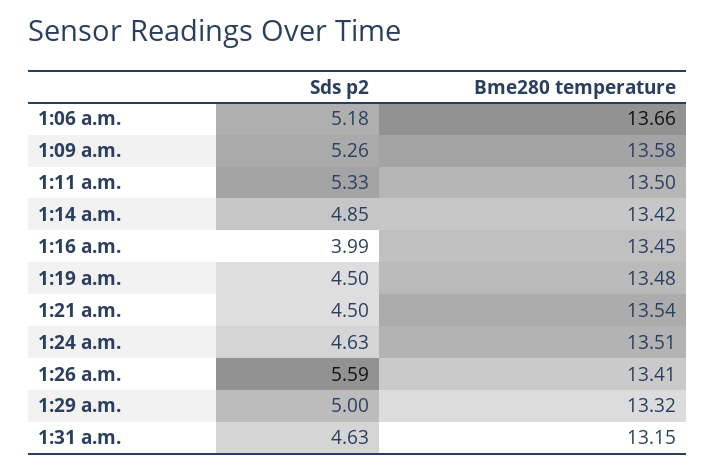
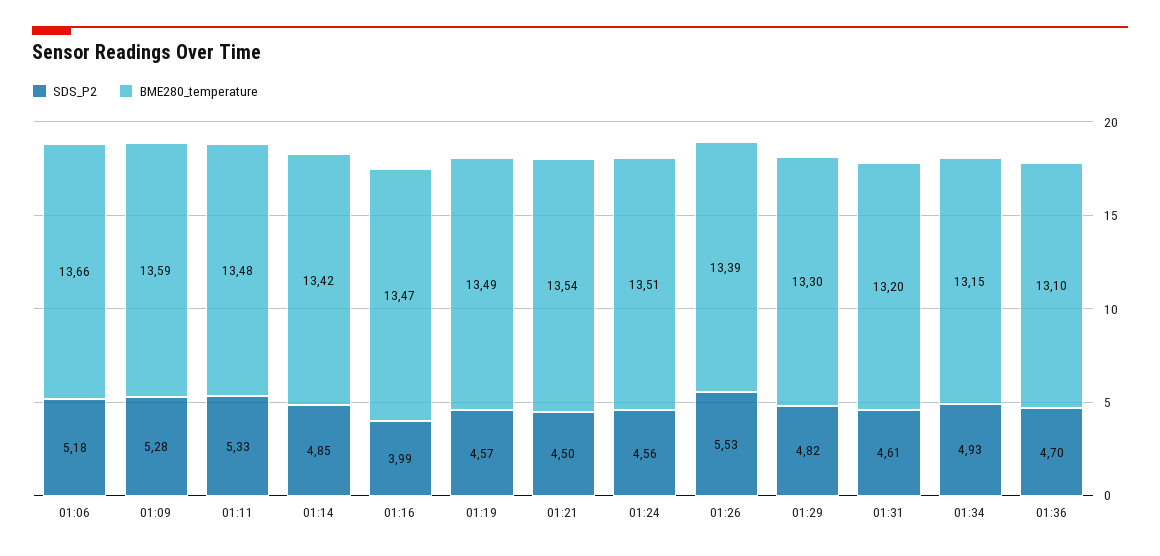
Sds p2, 1:09 a.m.: 5.26 -> 5.28
Bme280 temperature, 1:09 a.m.: 13.58 -> 13.59
Bme280 temperature, 1:11 a.m.: 13.5 -> 13.48
Bme280 temperature, 1:16 a.m.: 13.45 -> 13.47
Sds p2, 1:19 a.m.: 4.5 -> 4.57
Bme280 temperature, 1:19 a.m.: 13.48 -> 13.49
Sds p2, 1:24 a.m.: 4.63 -> 4.56
Sds p2, 1:26 a.m.: 5.59 -> 5.53
Bme280 temperature, 1:26 a.m.: 13.41 -> 13.39
Sds p2, 1:29 a.m.: 5 -> 4.82
Bme280 temperature, 1:29 a.m.: 13.32 -> 13.3
Sds p2, 1:31 a.m.: 4.63 -> 4.61
Bme280 temperature, 1:31 a.m.: 13.15 -> 13.2
Sds p2, 01:34: none -> 4.93
Bme280 temperature, 01:34: none -> 13.15
Sds p2, 01:36: none -> 4.7
Bme280 temperature, 01:36: none -> 13.1

